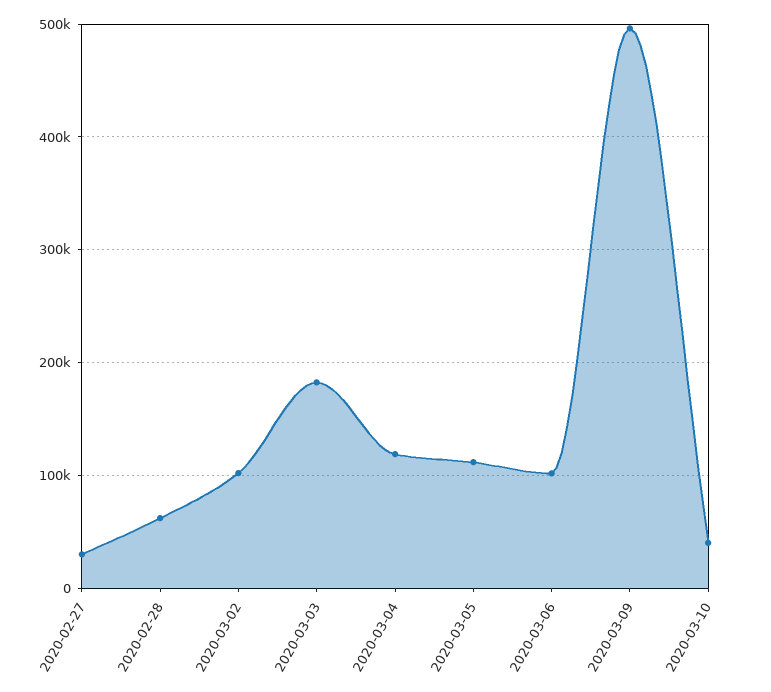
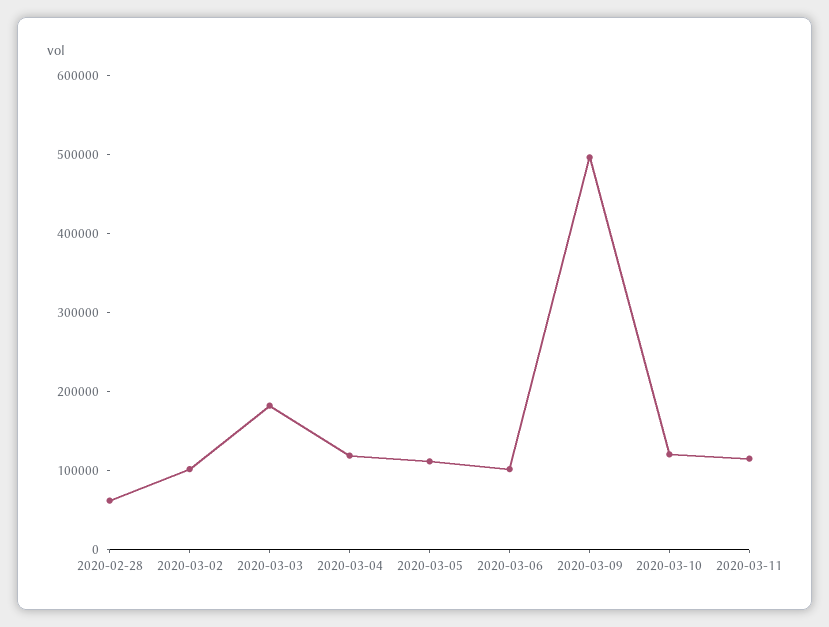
2020-02-27: 30000 -> none
2020-03-10: 40000 -> 120000
2020-03-11: none -> 120000

